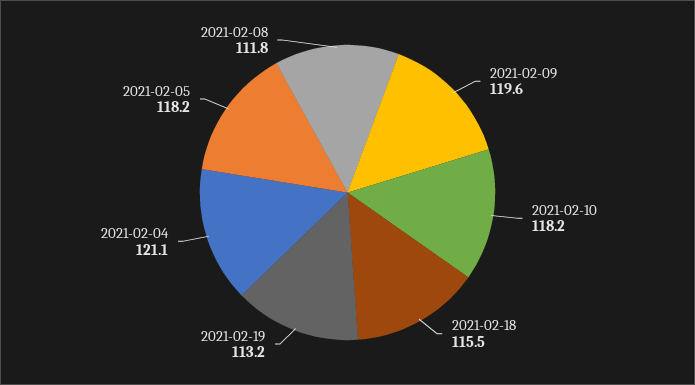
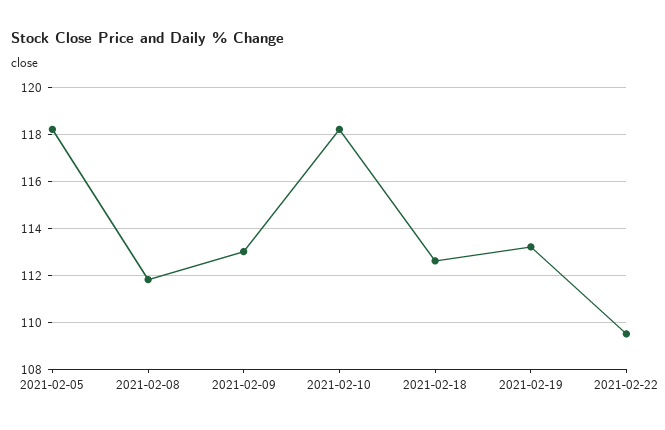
2021-02-09: 119.6 -> 113
2021-02-18: 115.5 -> 112.5
2021-02-04: 121.1 -> none
2021-02-22: none -> 109.5

